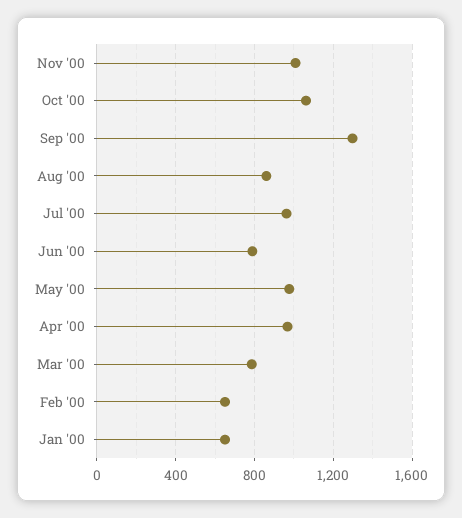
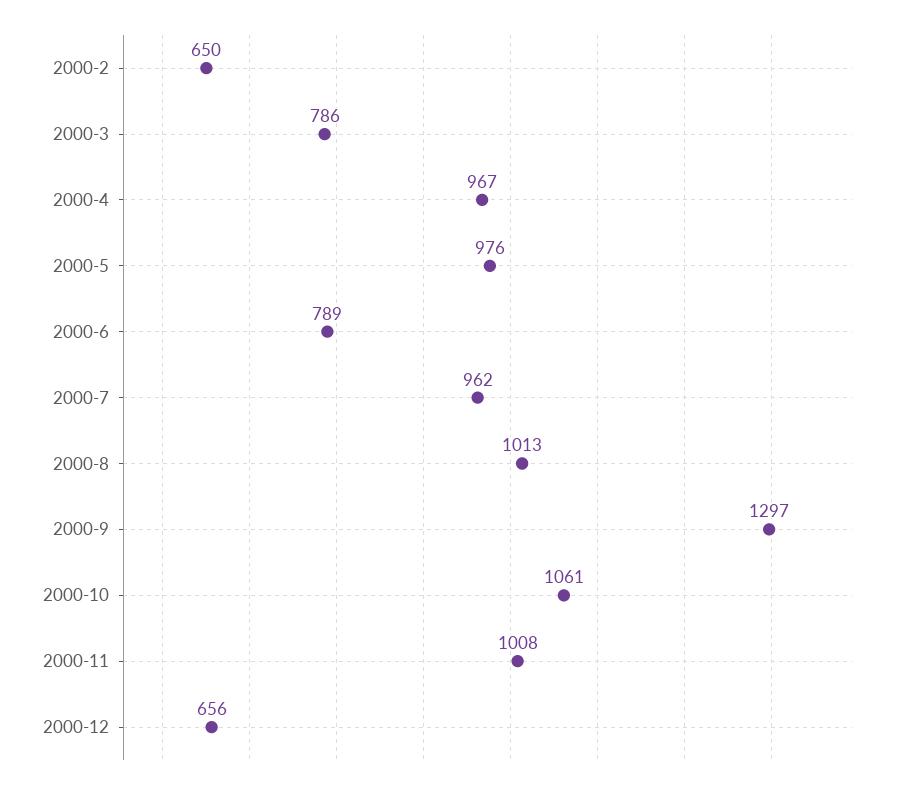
Aug '00: 850 -> 1013
Jan '00: 650 -> none
2000-12: none -> 656

